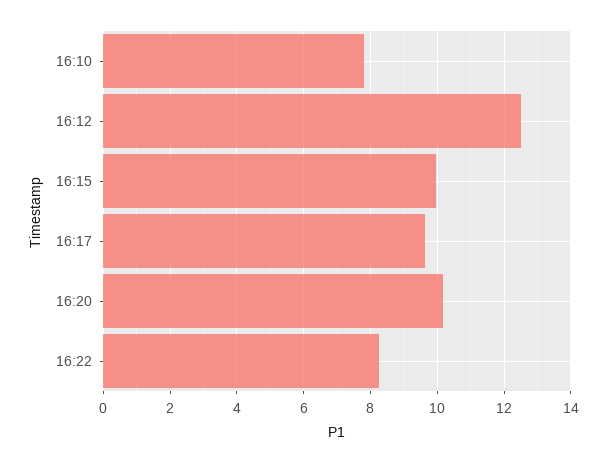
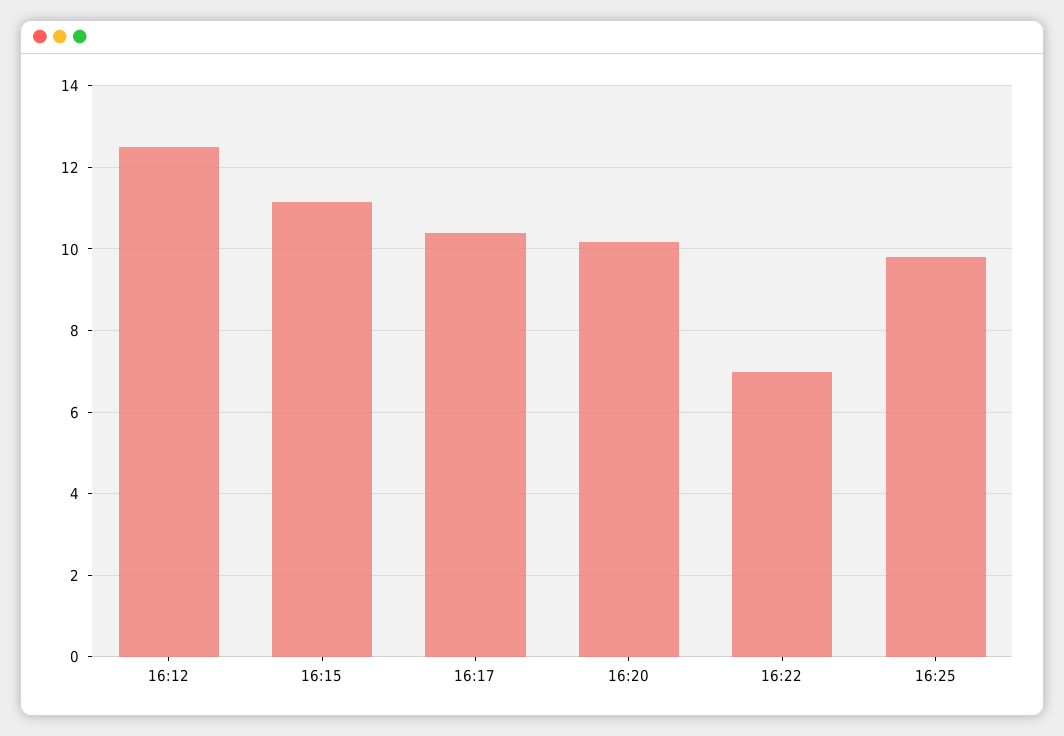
16:10: 7.8 -> none
16:15: 10 -> 11.2
16:17: 9.6 -> 10.4
16:22: 8.2 -> 7
16:25: none -> 9.8

